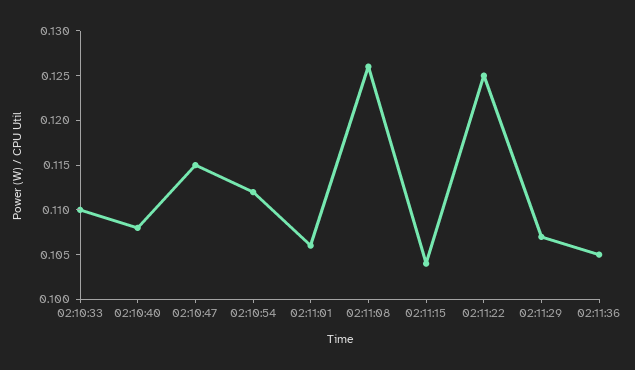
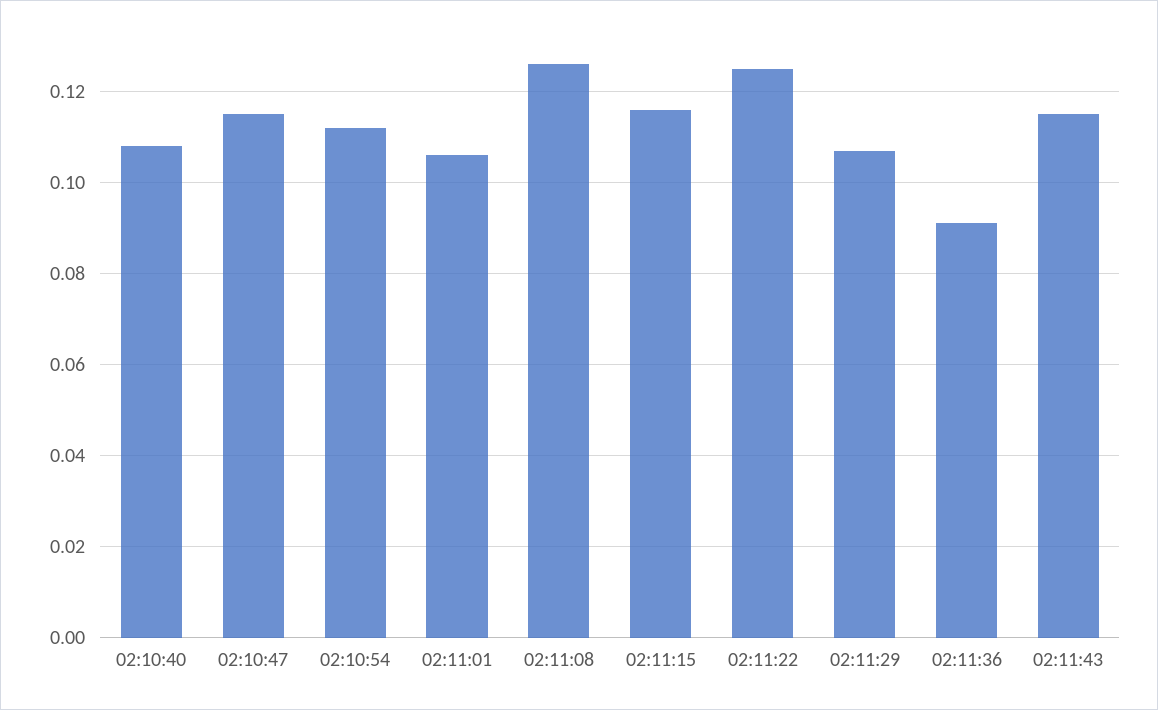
02:10:33: 0.11 -> none
02:11:15: 0.104 -> 0.115
02:11:36: 0.105 -> 0.09
02:11:43: none -> 0.115

